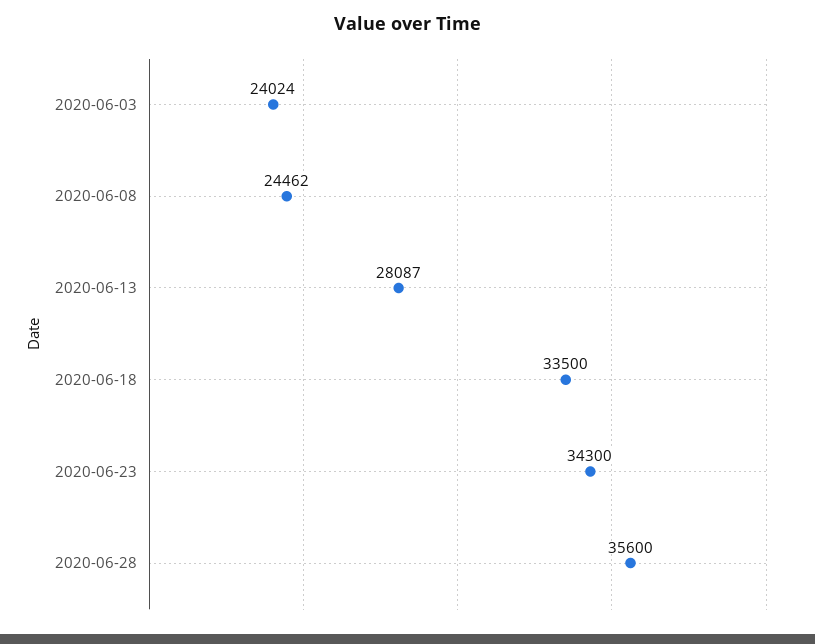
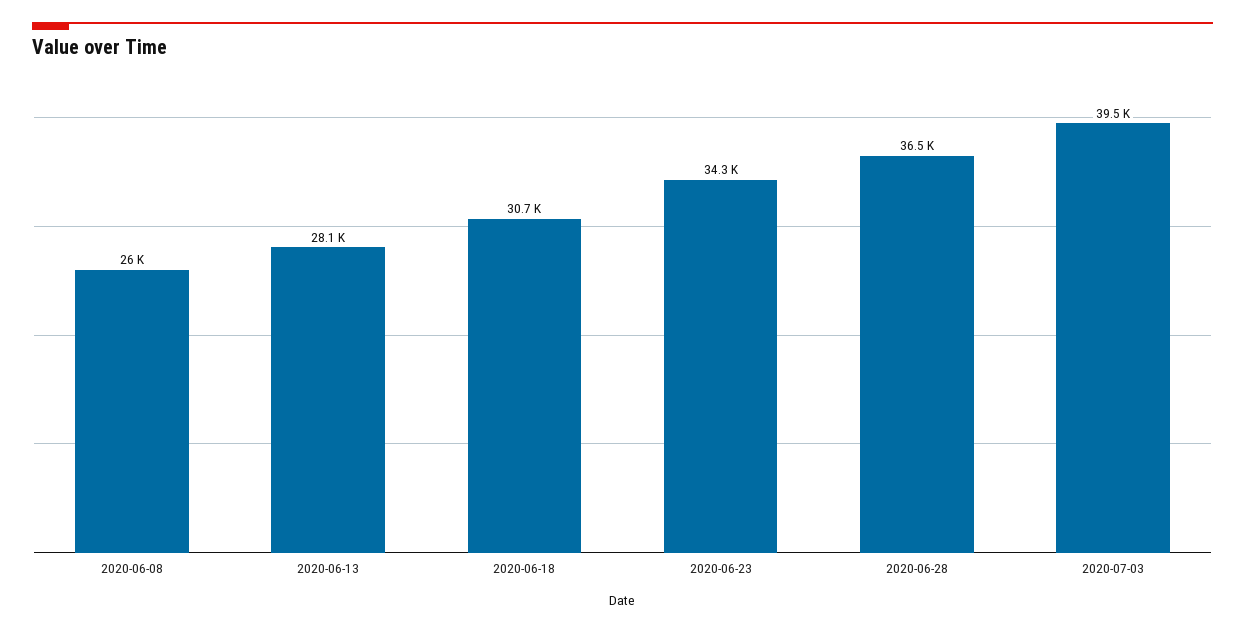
2020-06-03: 24024 -> none
2020-06-08: 24462 -> 26000
2020-06-18: 33500 -> 30700
2020-06-28: 35600 -> 36500
2020-07-03: none -> 39500

